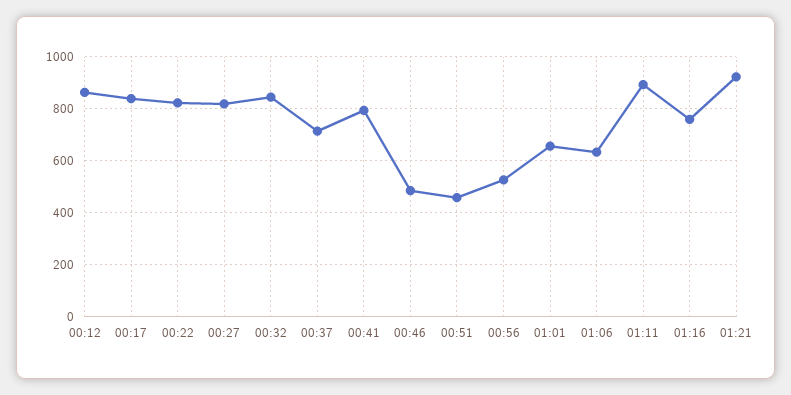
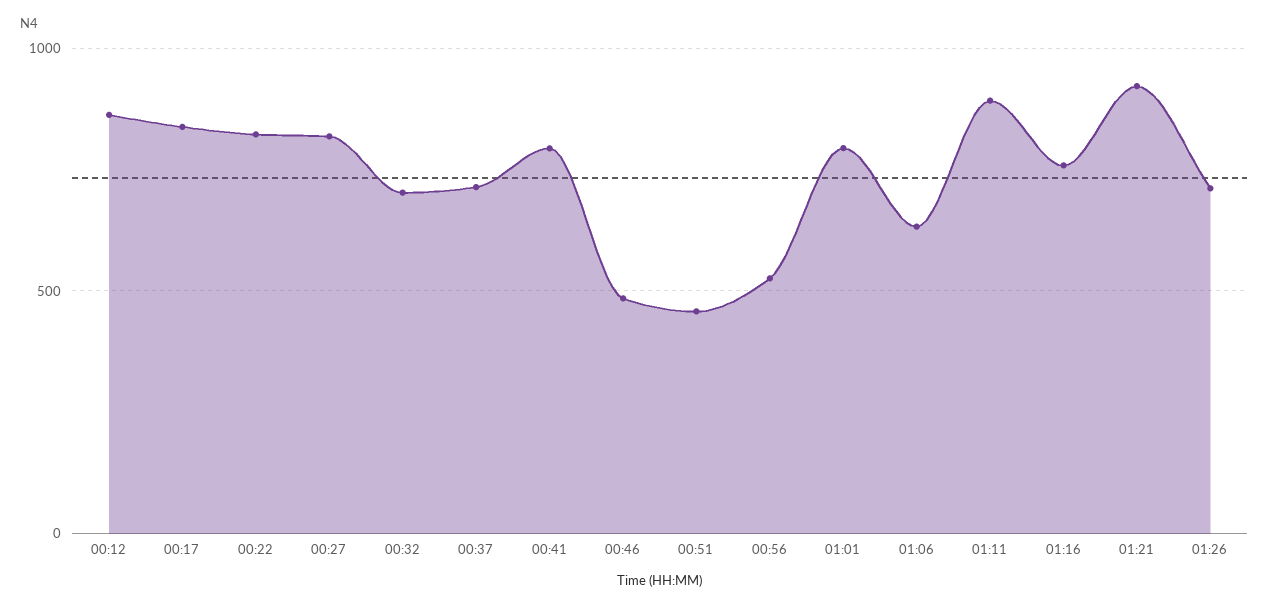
00:32: 850 -> 700
01:01: 650 -> 800
01:26: none -> 700

